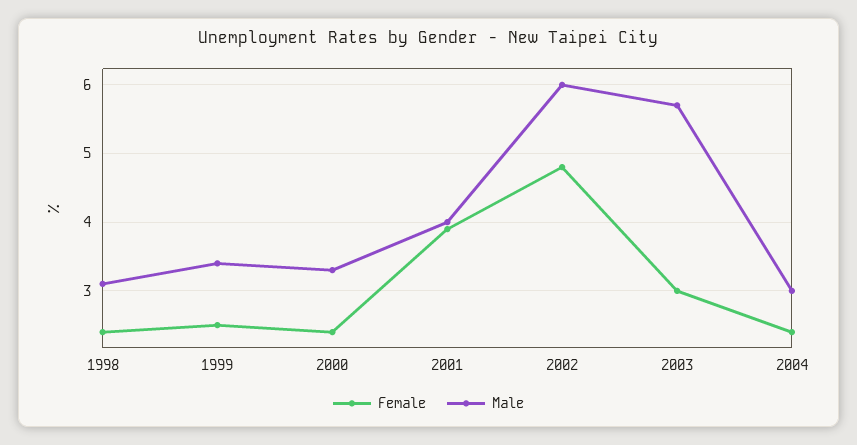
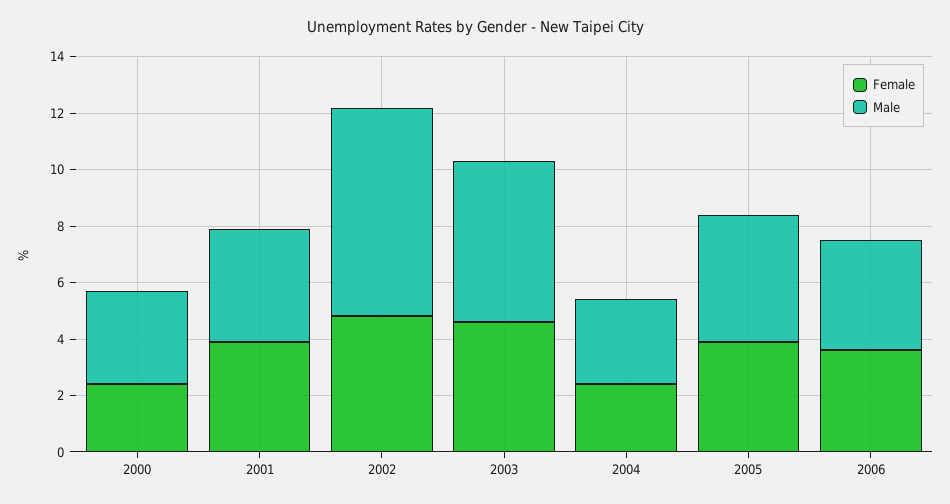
Female, 1998: 2.4 -> none
Male, 1998: 3.1 -> none
Female, 1999: 2.5 -> none
Male, 1999: 3.4 -> none
Male, 2002: 6 -> 7.5
Female, 2003: 3 -> 4.5
Female, 2005: none -> 4
Male, 2005: none -> 4.5
Female, 2006: none -> 3.5
Male, 2006: none -> 4

